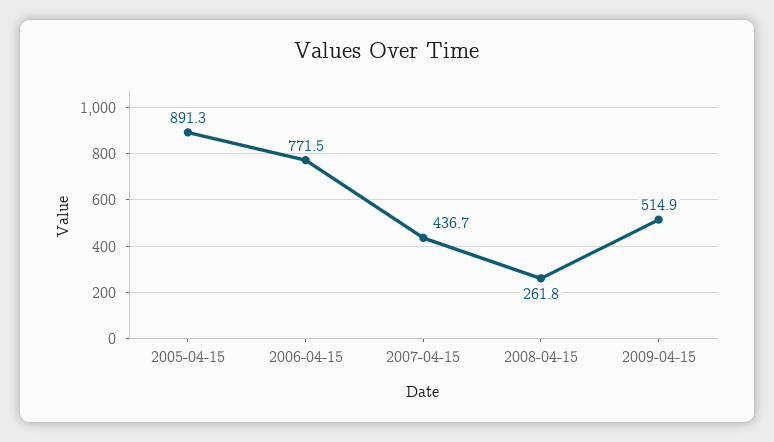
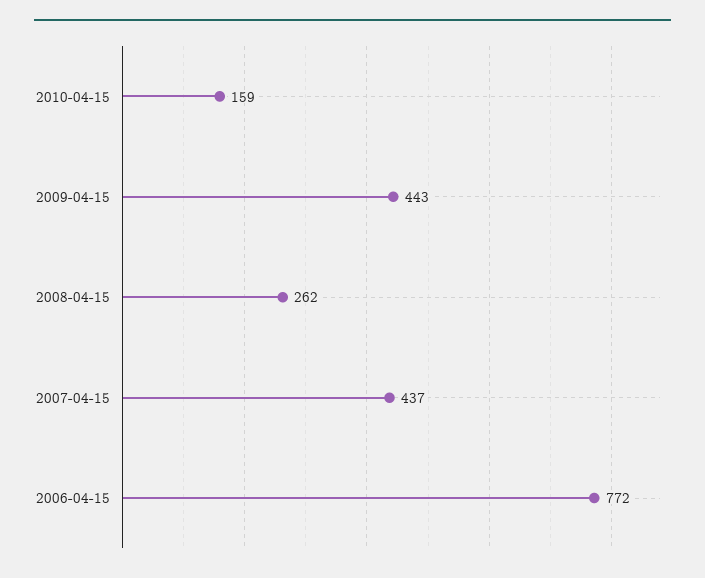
2005-04-15: 891.3 -> none
2009-04-15: 514.9 -> 443
2010-04-15: none -> 159

